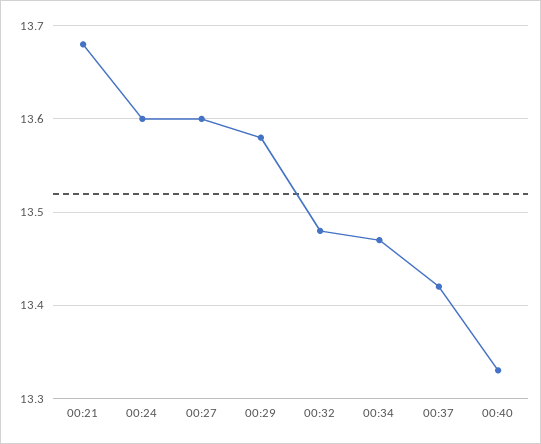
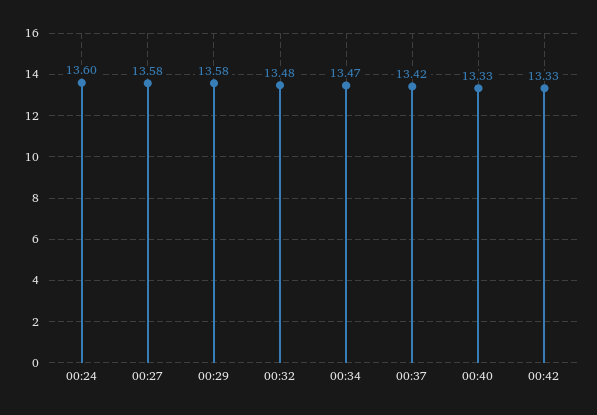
00:21: 13.68 -> none
00:27: 13.6 -> 13.58
00:42: none -> 13.33

